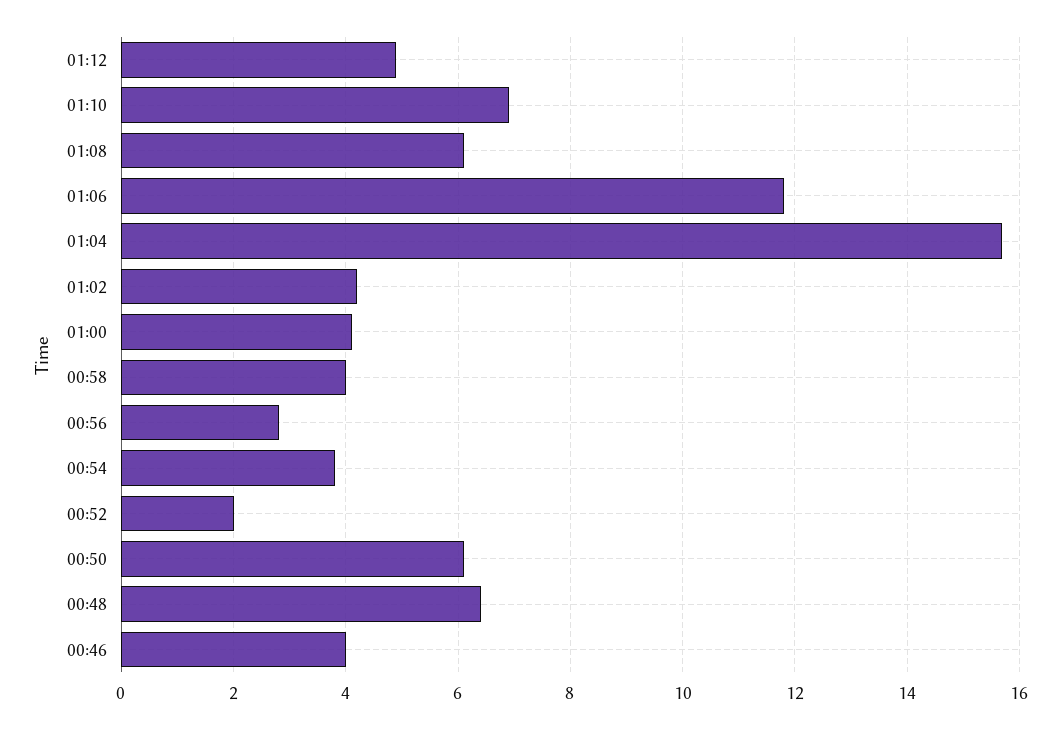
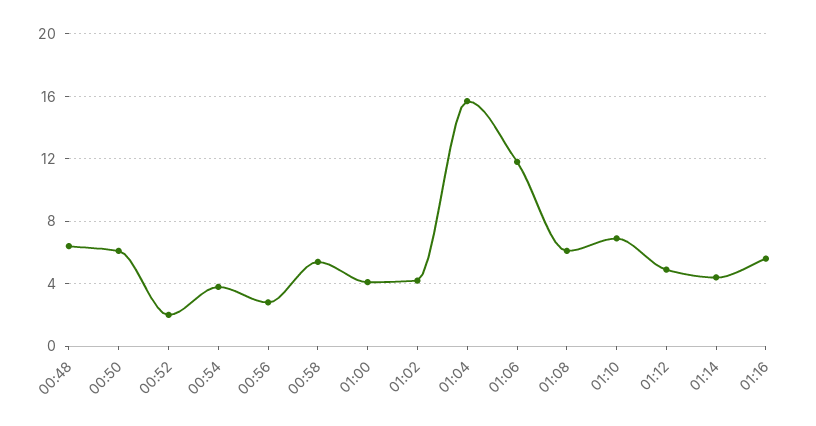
00:58: 4 -> 5.5
00:46: 4 -> none
01:14: none -> 4.5
01:16: none -> 5.5

